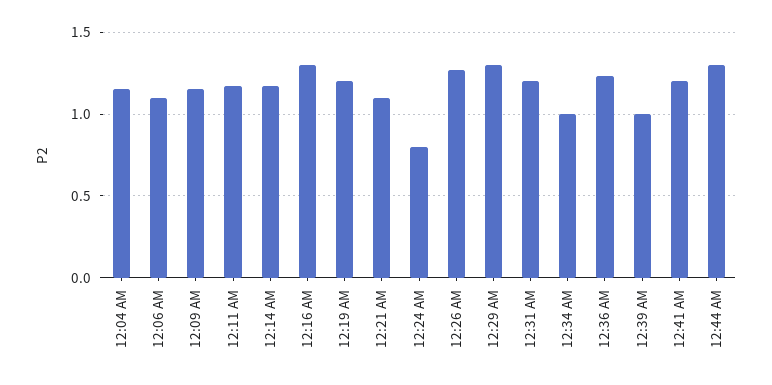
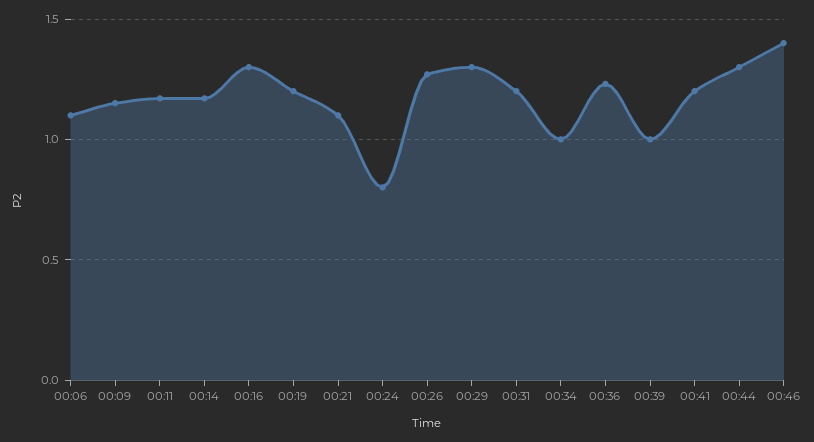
12:04 AM: 1.15 -> none
00:46: none -> 1.4

